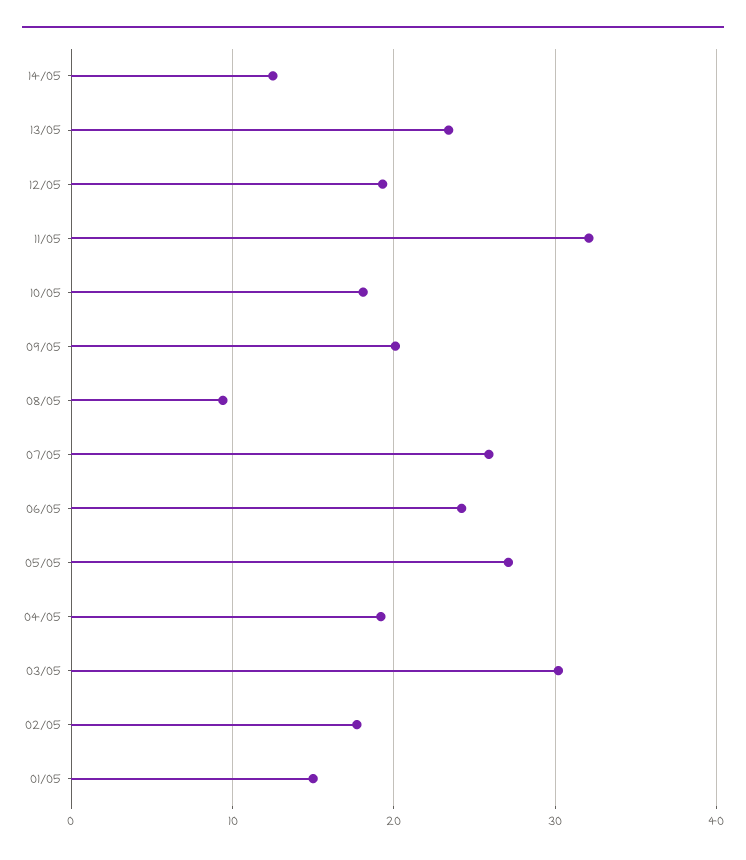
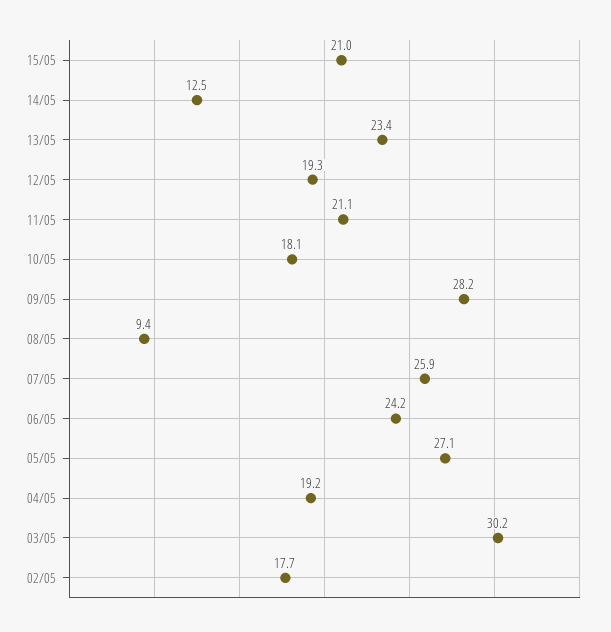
11/05: 32 -> 21.1
09/05: 20 -> 28.2
01/05: 15 -> none
15/05: none -> 21

